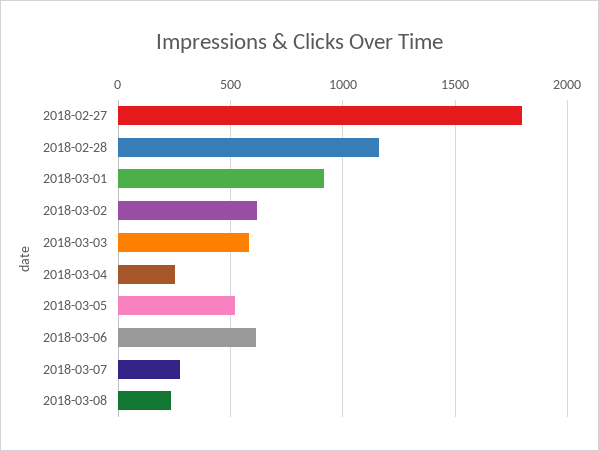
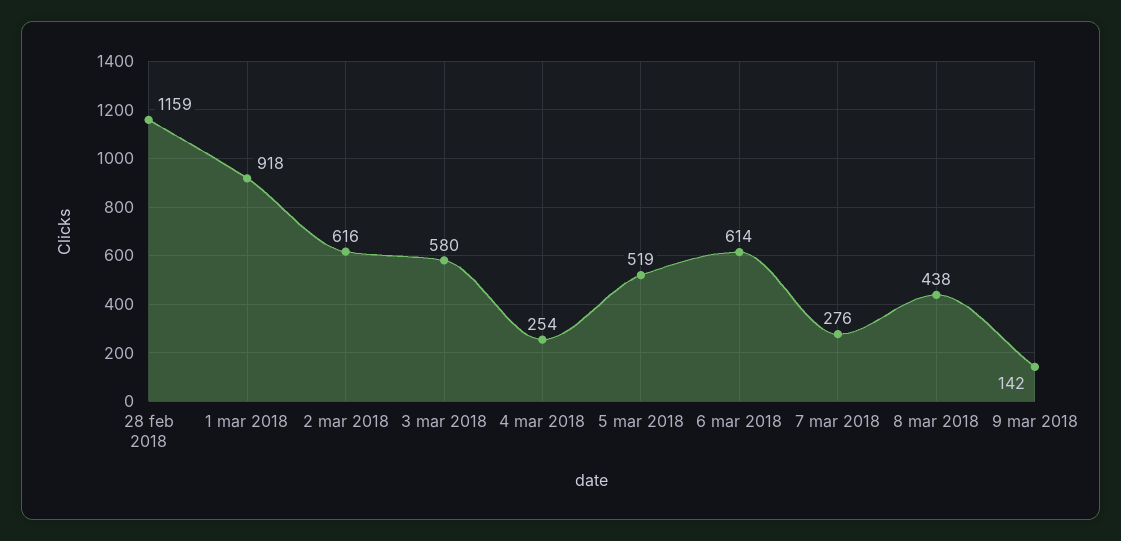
2018-02-27: 1800 -> none
2018-03-08: 250 -> 438
9 mar 2018: none -> 142

